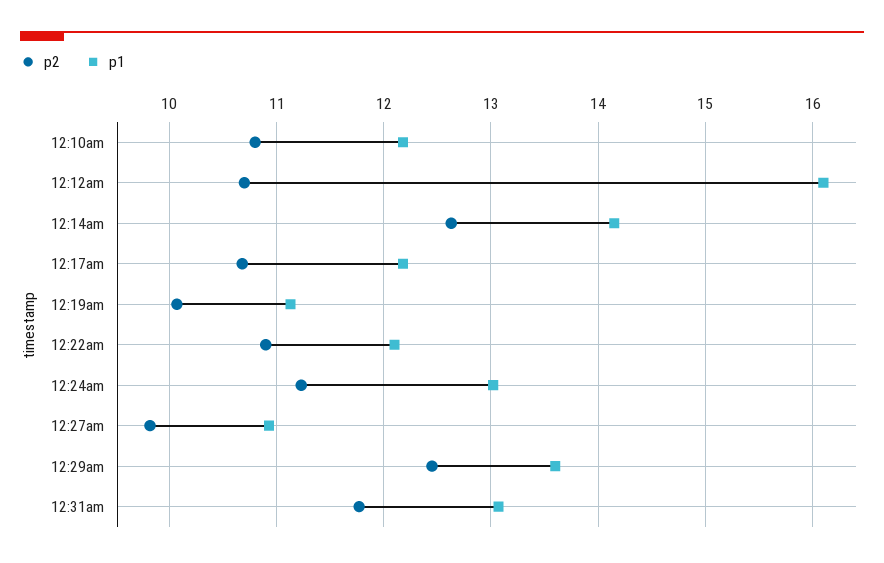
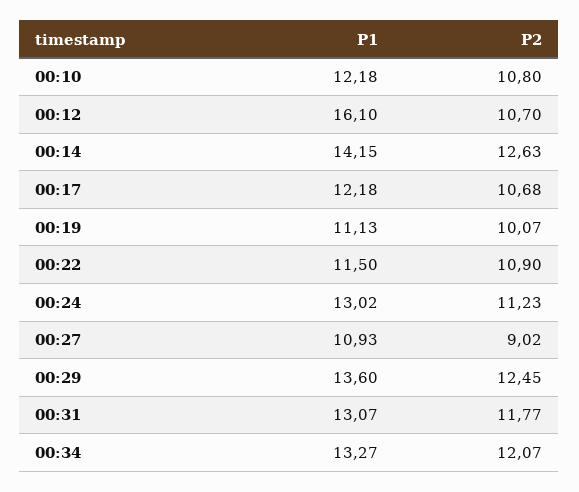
p1, 12:22am: 12.1 -> 11.5
p2, 12:27am: 9.8 -> 9.02
p1, 00:34: none -> 13.27
p2, 00:34: none -> 12.07

